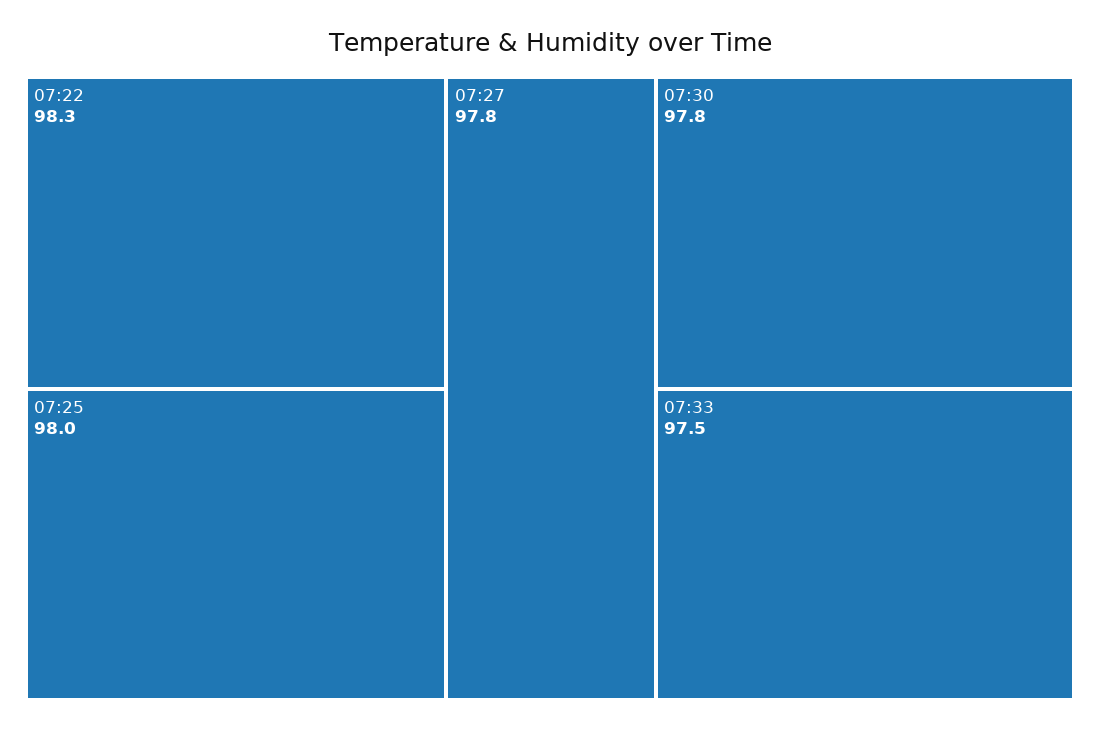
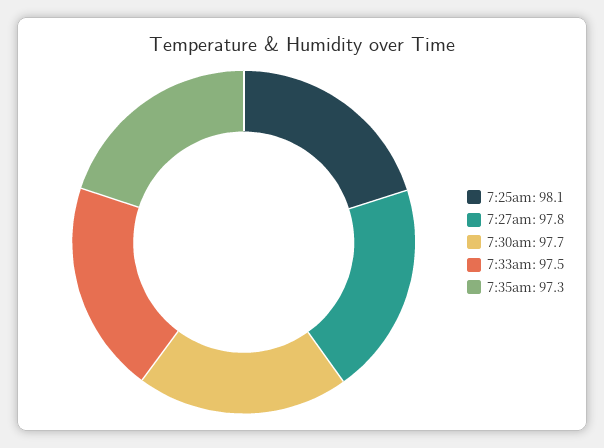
07:22: 98.3 -> none
07:25: 98 -> 98.1
07:30: 97.8 -> 97.7
7:35am: none -> 97.3

